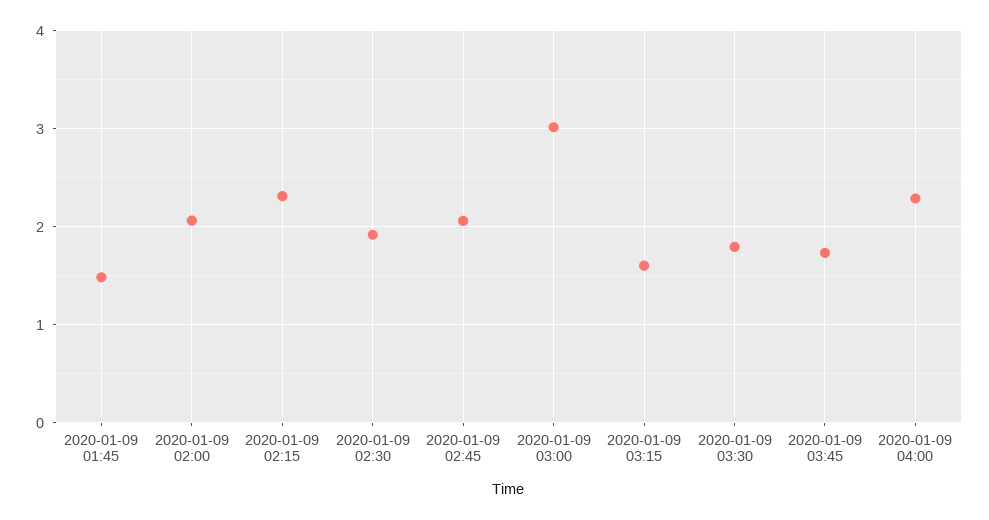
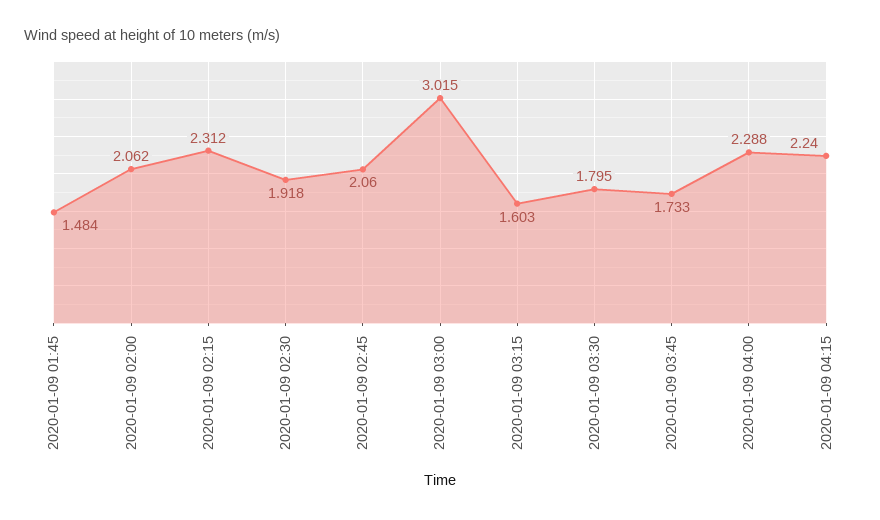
2020-01-09 04:15: none -> 2.24

